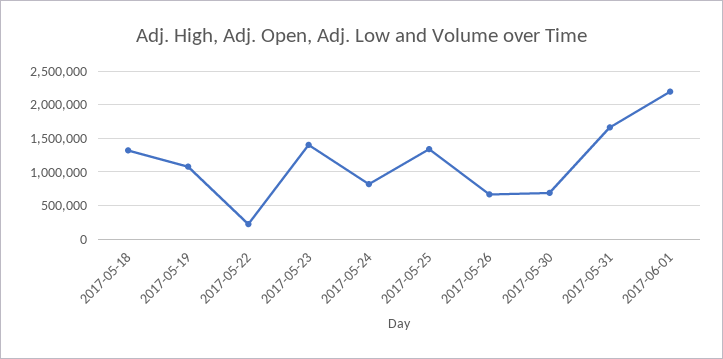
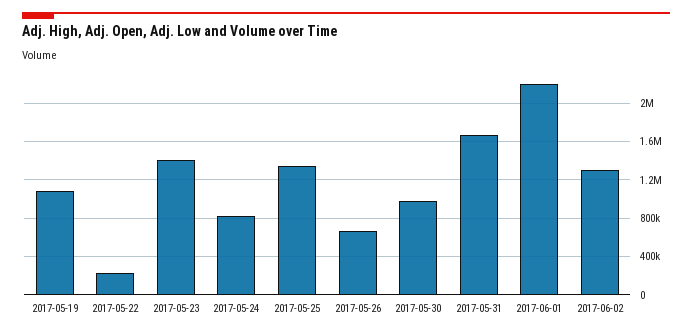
2017-05-18: 1300000 -> none
2017-05-30: 700000 -> 1000000
2017-06-02: none -> 1300000

